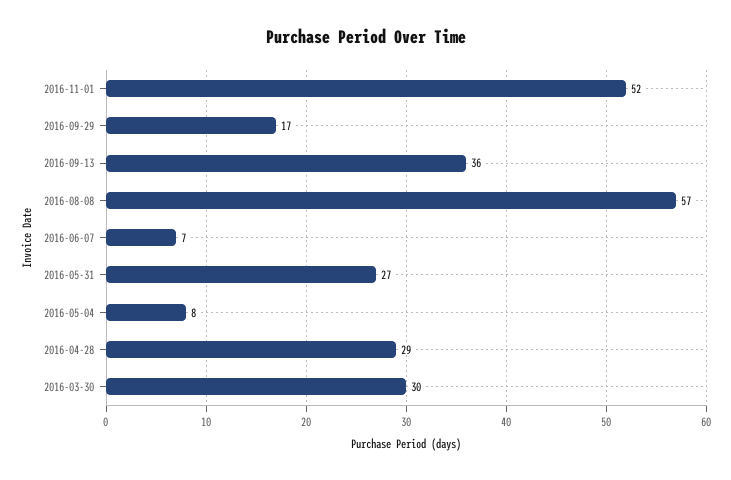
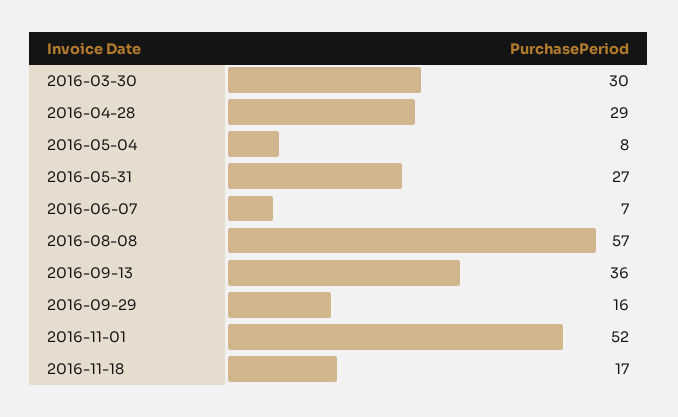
2016-09-29: 17 -> 16
2016-11-18: none -> 17

